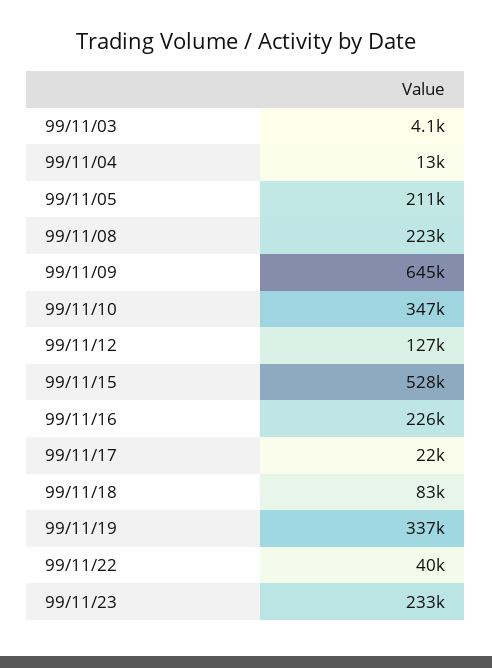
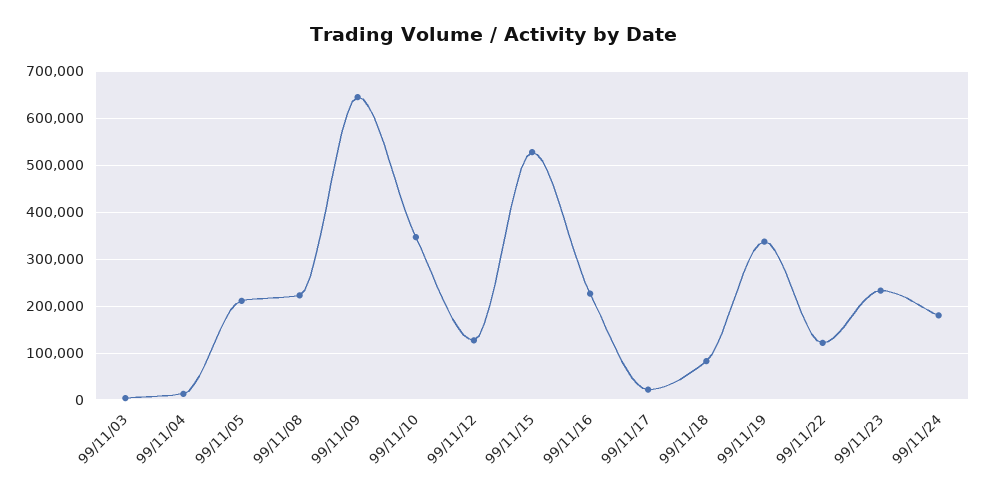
99/11/22: 40000 -> 120000
99/11/24: none -> 180000

